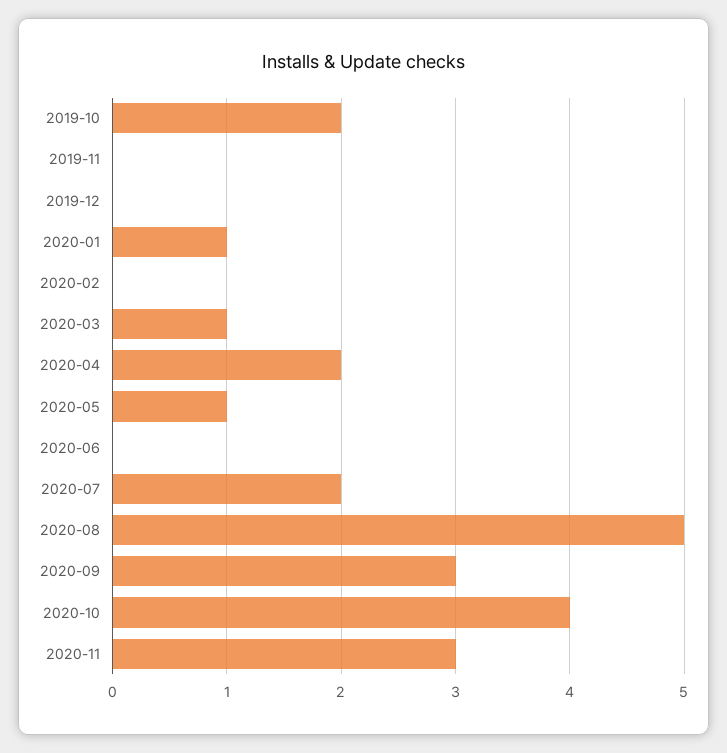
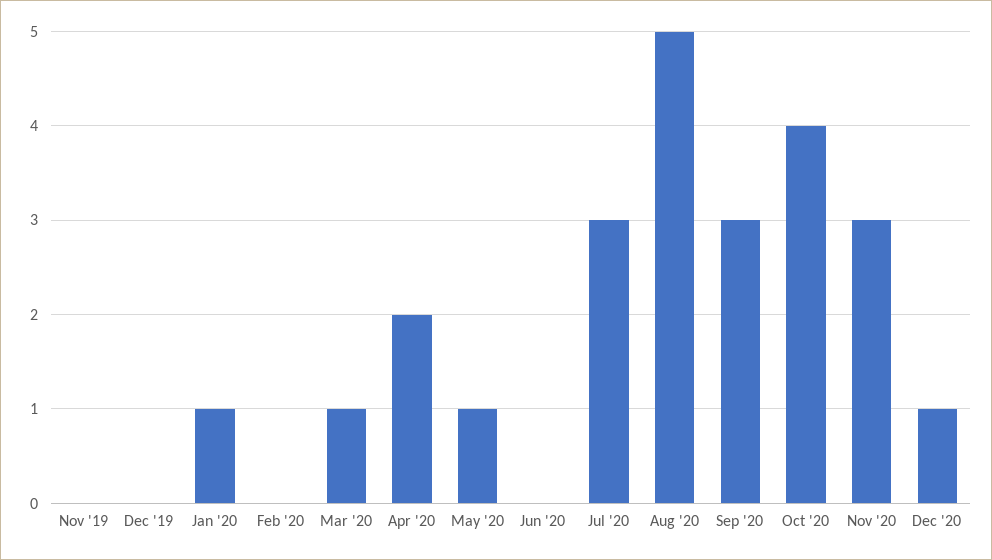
2019-10: 2 -> none
2020-07: 2 -> 3
Dec '20: none -> 1

